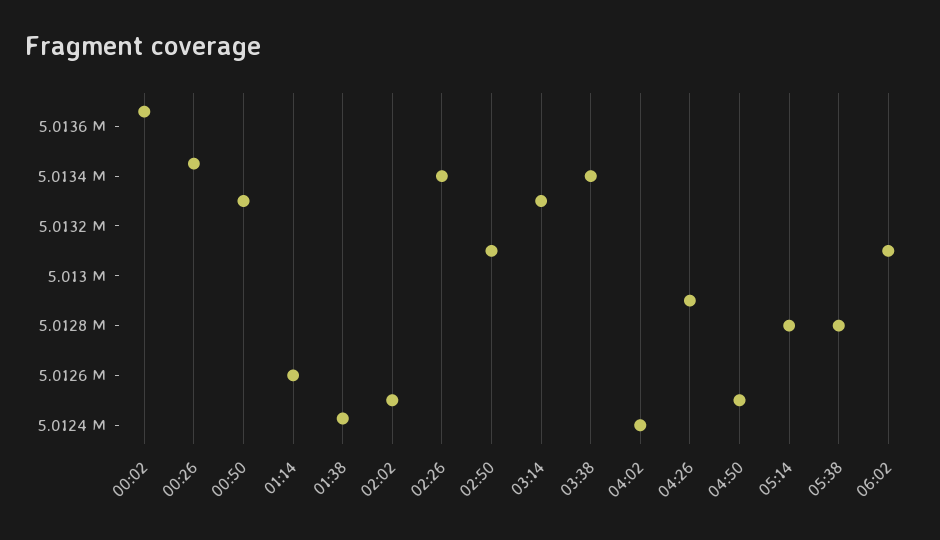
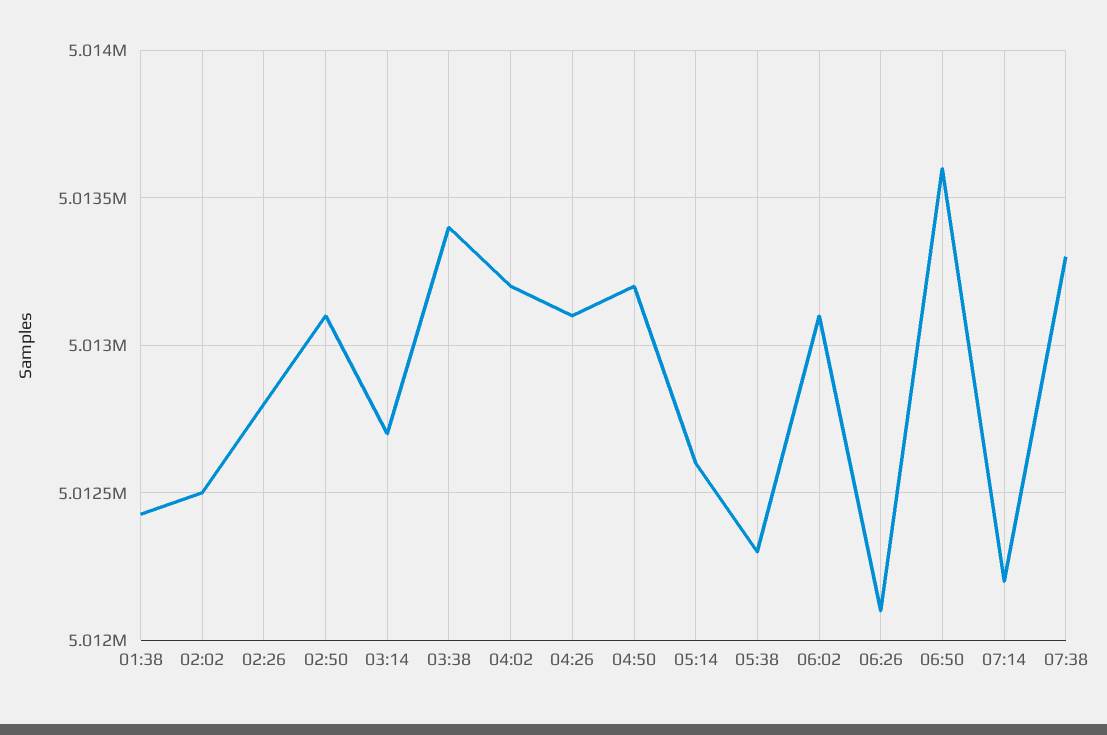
00:02: 5013650 -> none
00:26: 5013450 -> none
00:50: 5013300 -> none
01:14: 5012600 -> none
02:26: 5013400 -> 5012800
03:14: 5013300 -> 5012700
04:02: 5012400 -> 5013200
04:26: 5012900 -> 5013100
04:50: 5012500 -> 5013200
05:14: 5012800 -> 5012600
05:38: 5012800 -> 5012300
06:26: none -> 5012100
06:50: none -> 5013600
07:14: none -> 5012200
07:38: none -> 5013300

